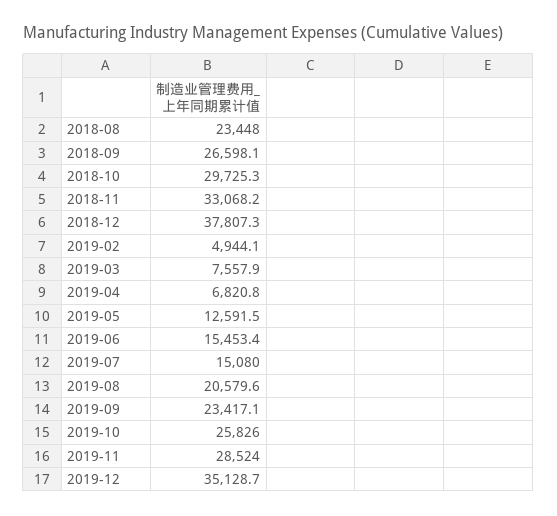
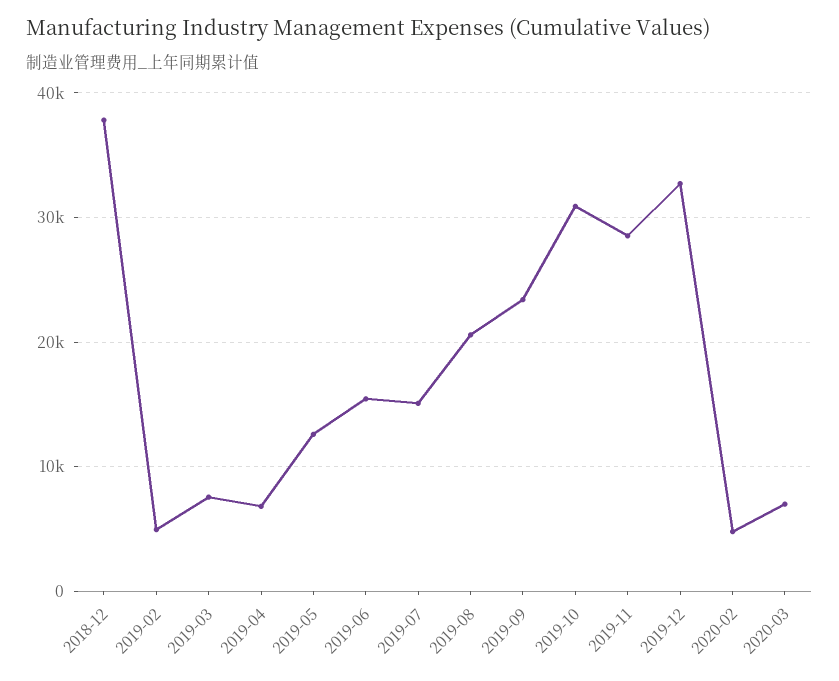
2018-08: 23448 -> none
2018-09: 26598.1 -> none
2018-10: 29725.3 -> none
2018-11: 33068.2 -> none
2019-10: 25826 -> 31000
2019-12: 35128.7 -> 33000
2020-02: none -> 5000
2020-03: none -> 7000

